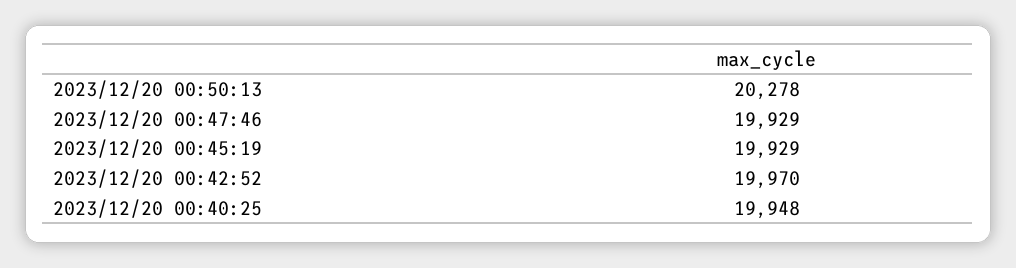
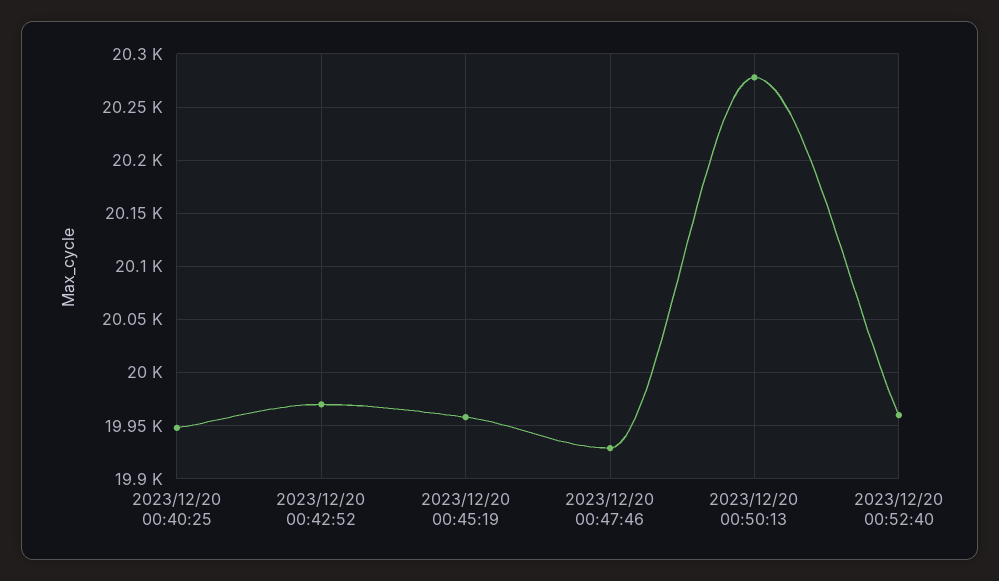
2023/12/20 00:45:19: 19929 -> 19960
2023/12/20 00:52:40: none -> 19960

